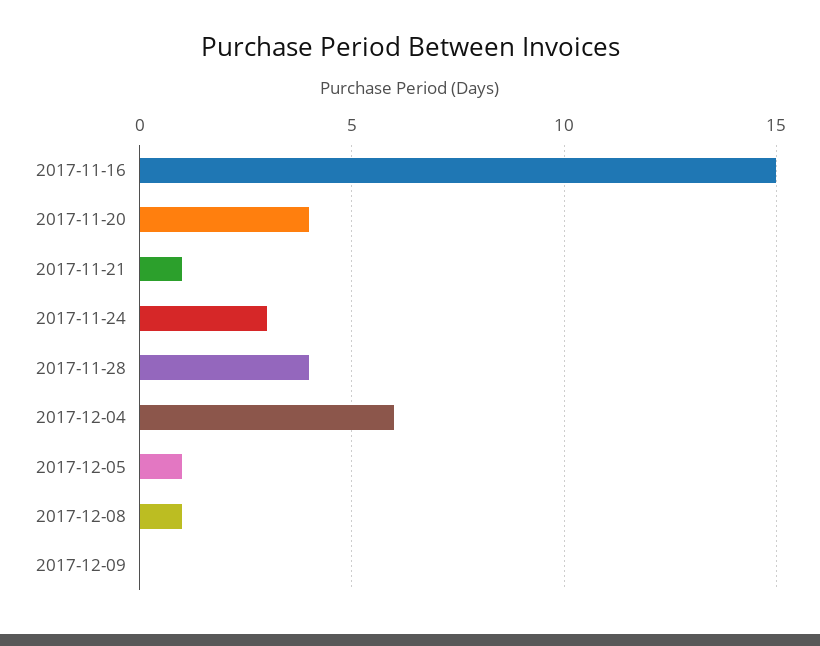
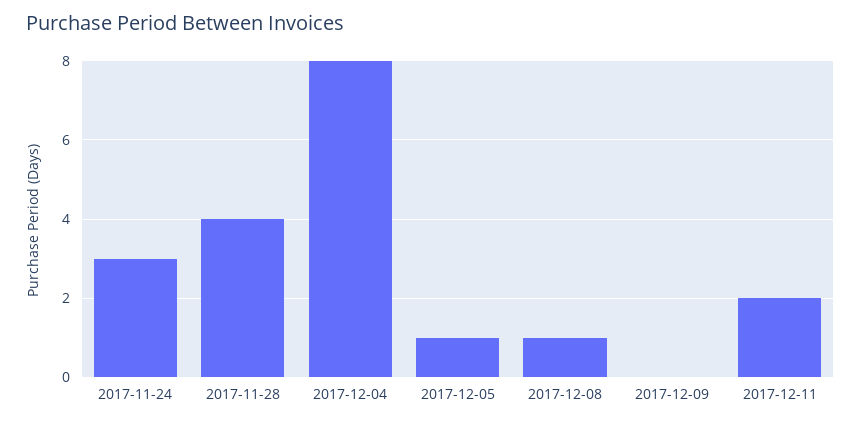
2017-11-16: 15 -> none
2017-11-20: 4 -> none
2017-11-21: 1 -> none
2017-12-04: 6 -> 8
2017-12-11: none -> 2

